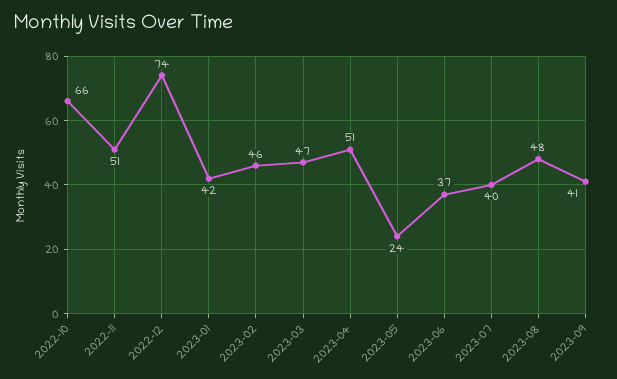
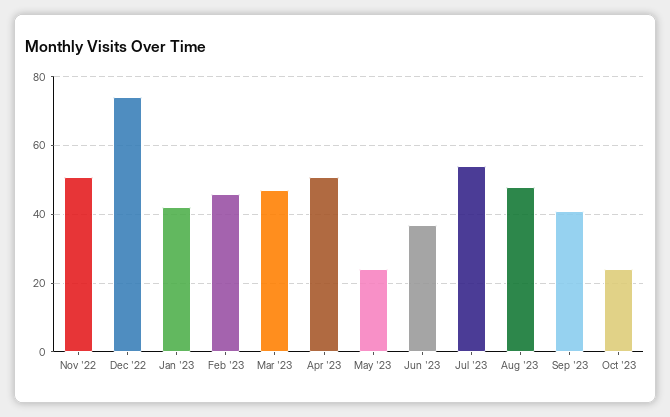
2022-10: 66 -> none
2023-07: 40 -> 55
Oct '23: none -> 25

